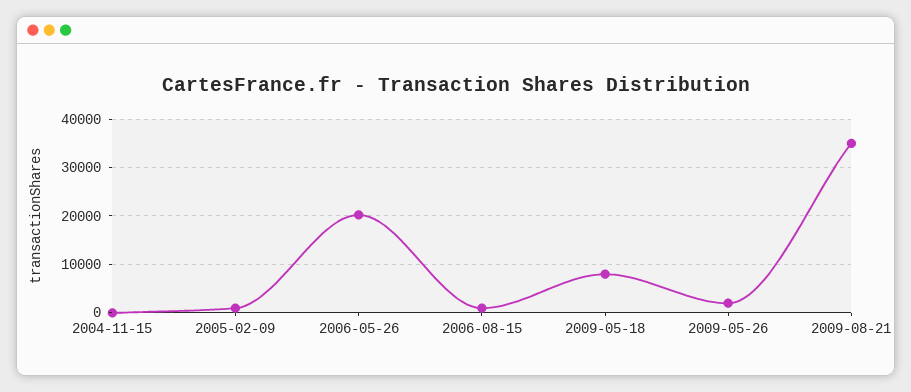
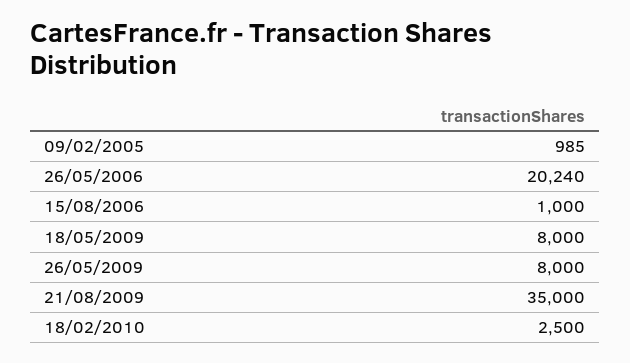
2004-11-15: 0 -> none
2009-05-26: 2000 -> 8000
18/02/2010: none -> 2500

